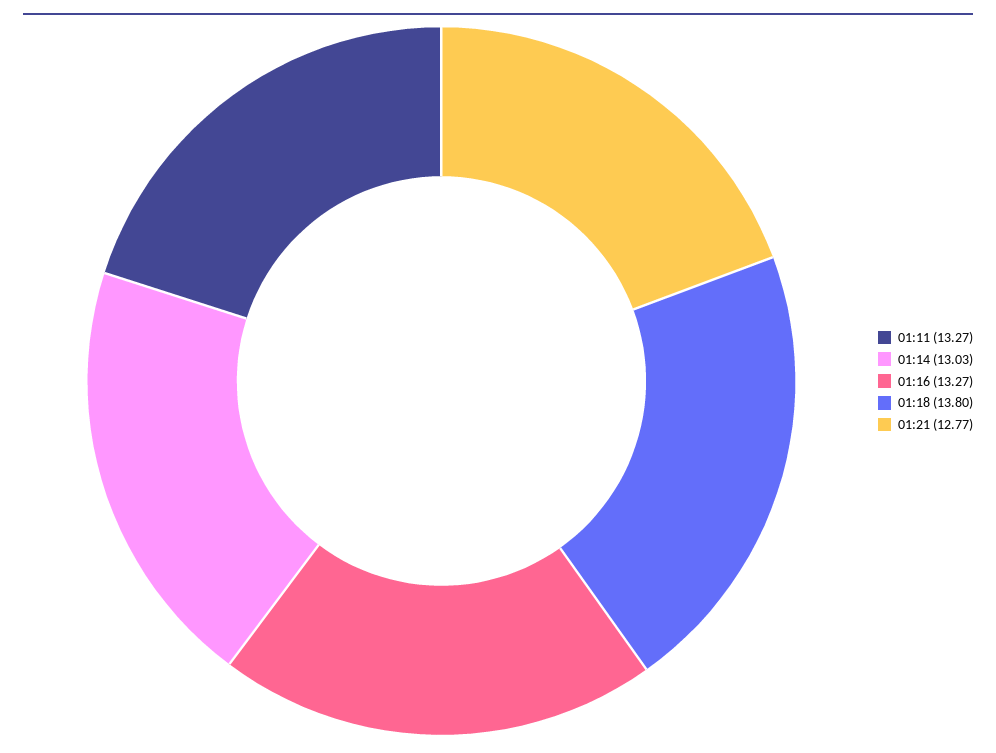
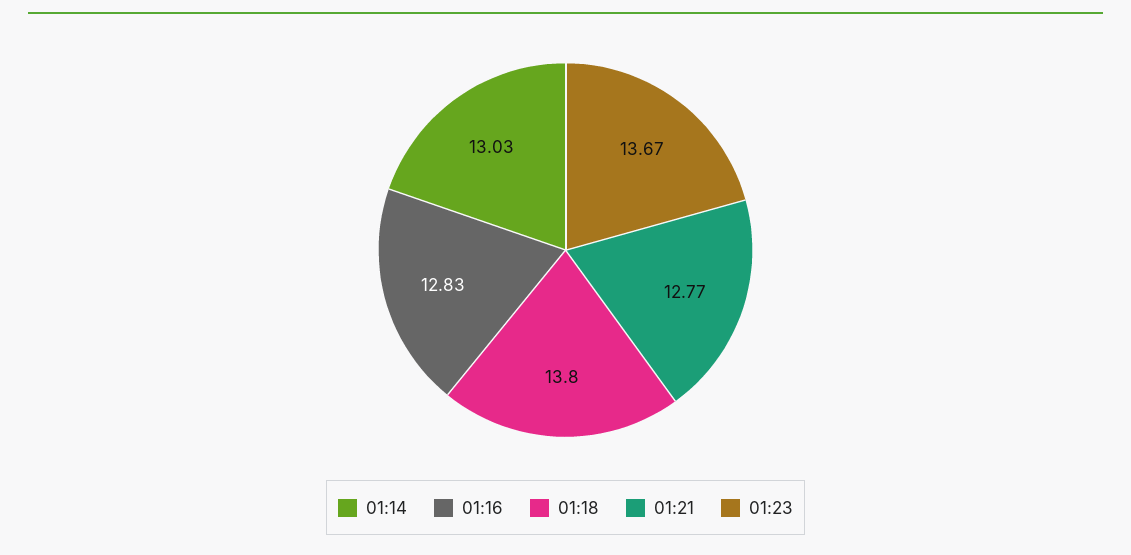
01:11: 13.27 -> none
01:16: 13.27 -> 12.83
01:23: none -> 13.67

